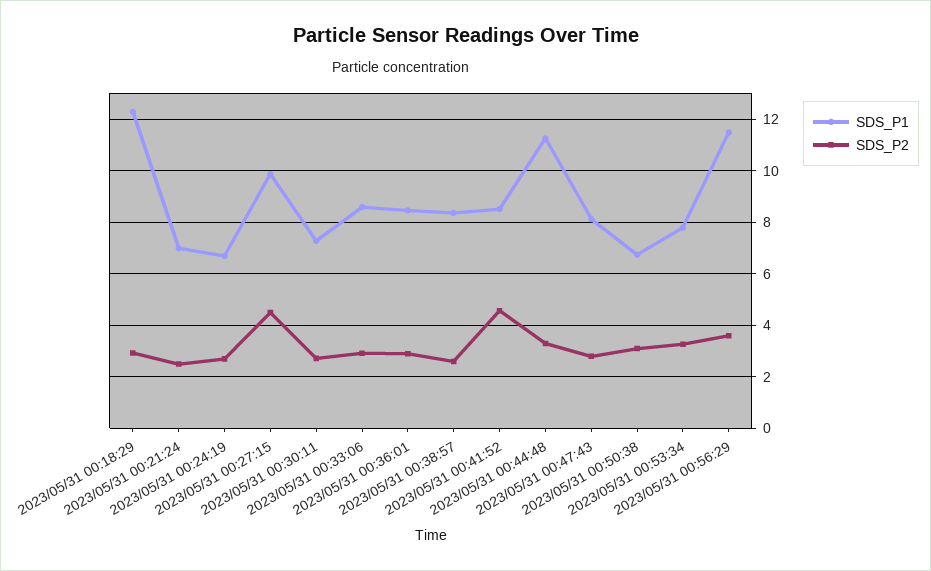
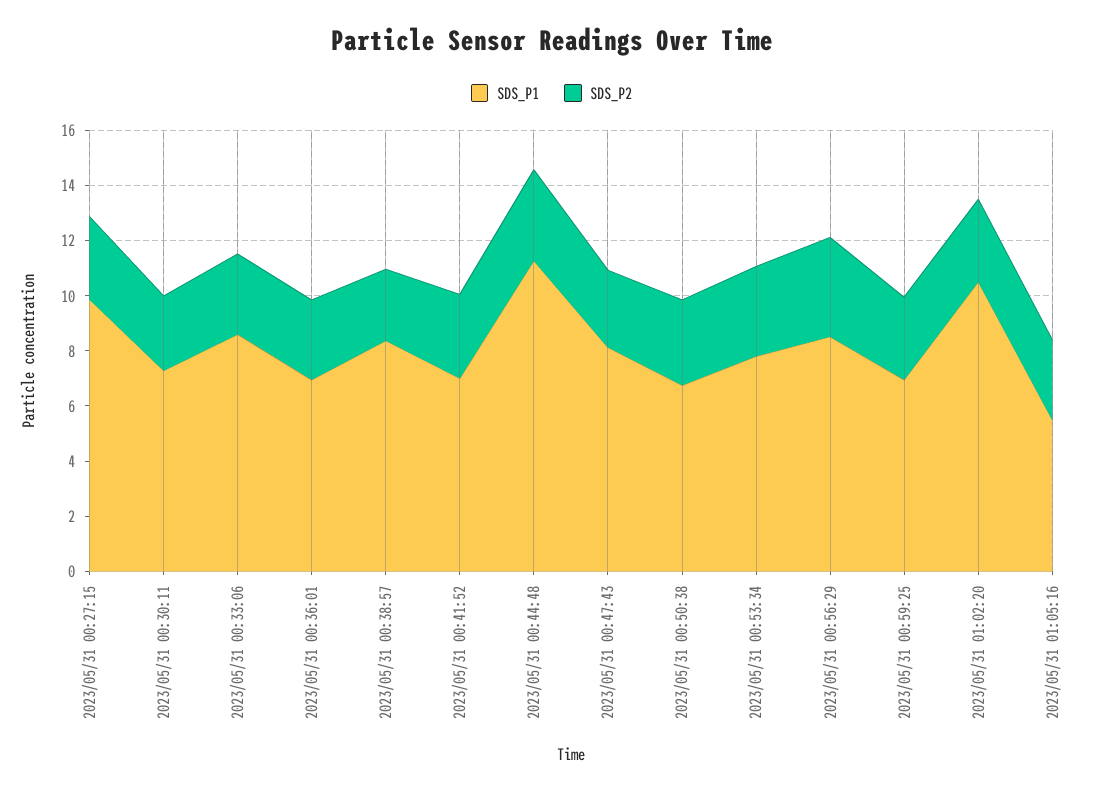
SDS_P1, 2023/05/31 00:18:29: 12.25 -> none
SDS_P2, 2023/05/31 00:18:29: 3 -> none
SDS_P1, 2023/05/31 00:21:24: 7 -> none
SDS_P2, 2023/05/31 00:21:24: 2.5 -> none
SDS_P1, 2023/05/31 00:24:19: 6.75 -> none
SDS_P2, 2023/05/31 00:24:19: 2.75 -> none
SDS_P2, 2023/05/31 00:27:15: 4.5 -> 3
SDS_P1, 2023/05/31 00:36:01: 8.5 -> 7
SDS_P1, 2023/05/31 00:41:52: 8.5 -> 7
SDS_P2, 2023/05/31 00:41:52: 4.5 -> 3
SDS_P1, 2023/05/31 00:56:29: 11.5 -> 8.5
SDS_P1, 2023/05/31 00:59:25: none -> 7
SDS_P2, 2023/05/31 00:59:25: none -> 3
SDS_P1, 2023/05/31 01:02:20: none -> 10.5
SDS_P2, 2023/05/31 01:02:20: none -> 3
SDS_P1, 2023/05/31 01:05:16: none -> 5.5
SDS_P2, 2023/05/31 01:05:16: none -> 3

